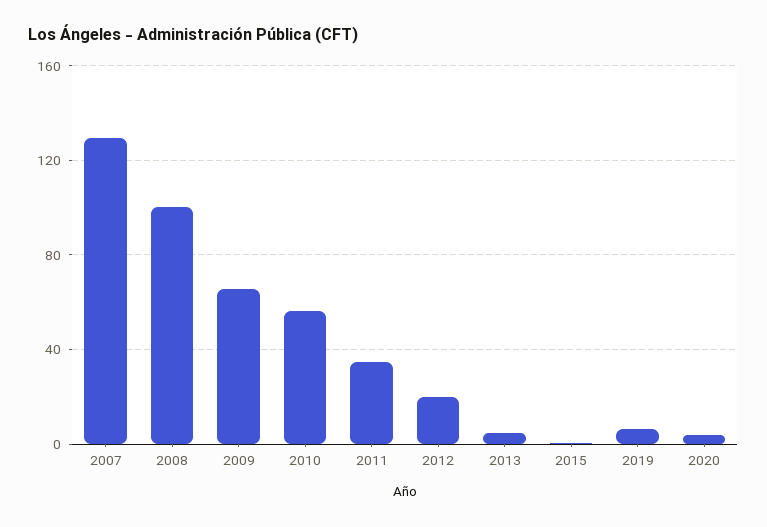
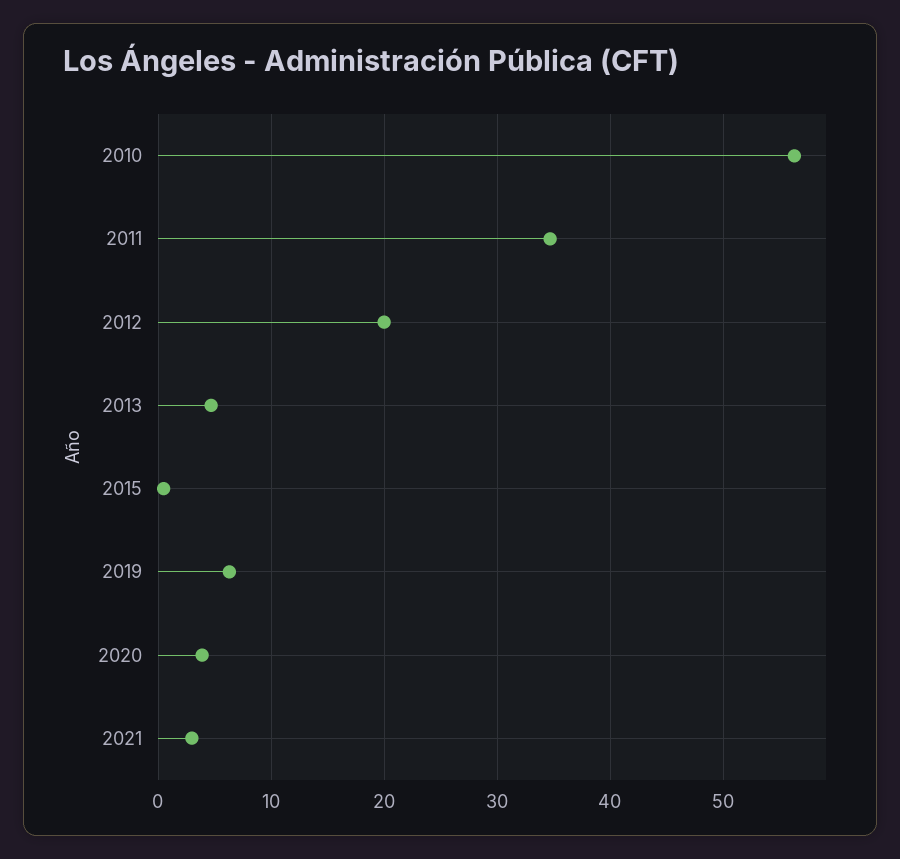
2007: 130 -> none
2008: 100 -> none
2009: 65 -> none
2021: none -> 3

